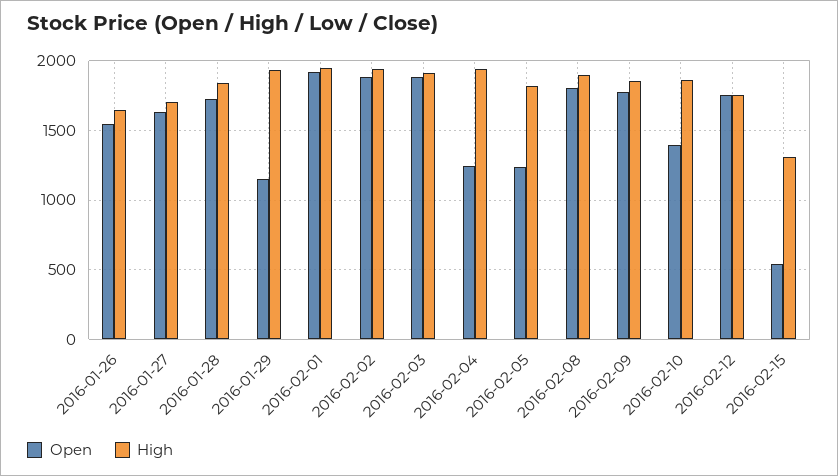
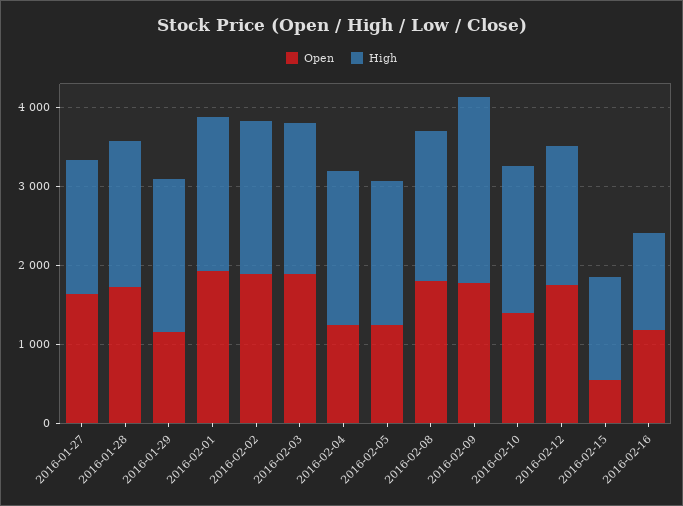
Open, 2016-01-26: 1550 -> none
High, 2016-01-26: 1650 -> none
High, 2016-02-09: 1850 -> 2400
Open, 2016-02-16: none -> 1200
High, 2016-02-16: none -> 1200

